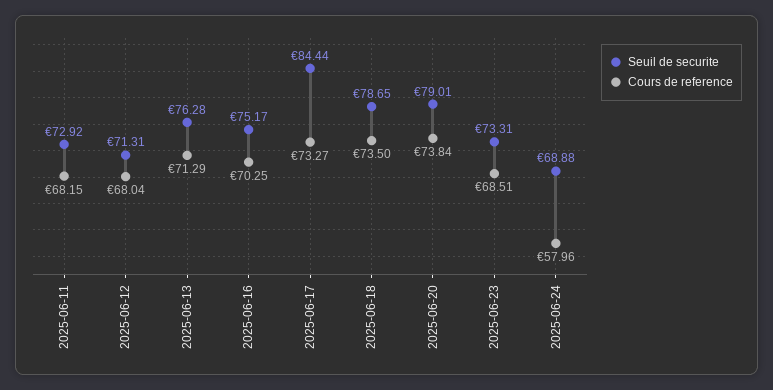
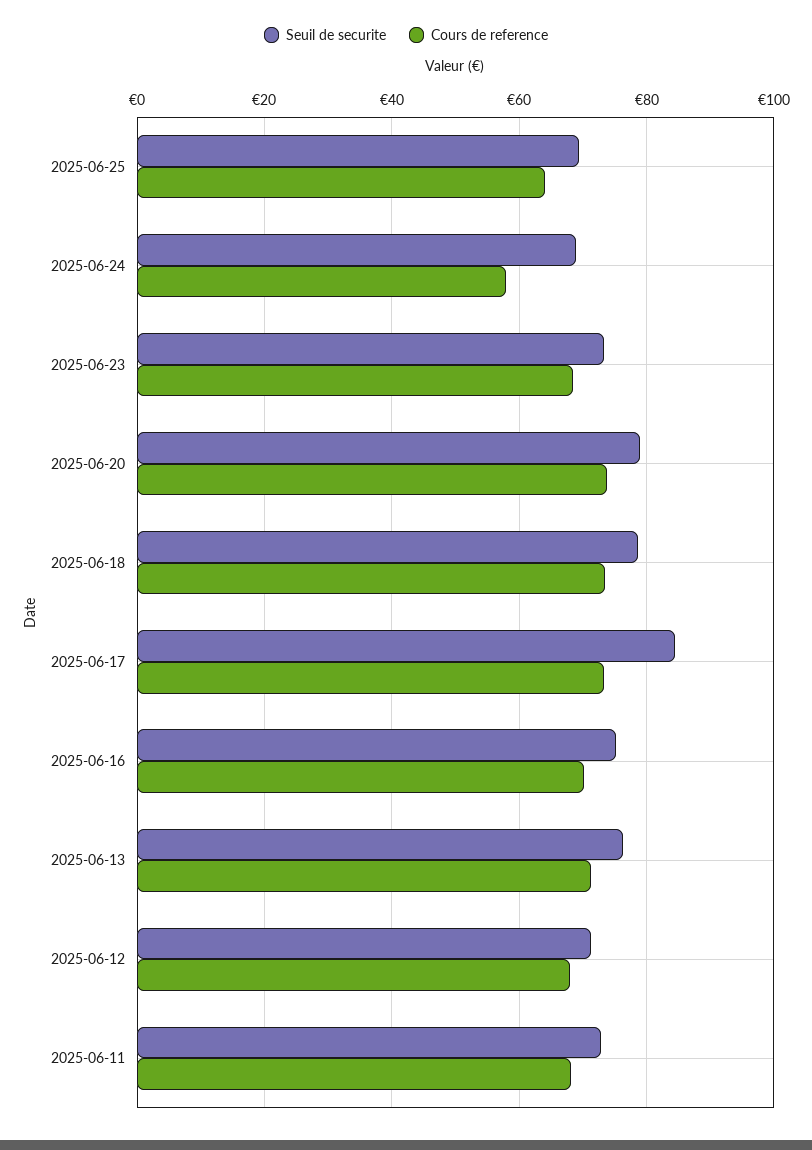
Seuil de securite, 2025-06-25: none -> 70
Cours de reference, 2025-06-25: none -> 64

